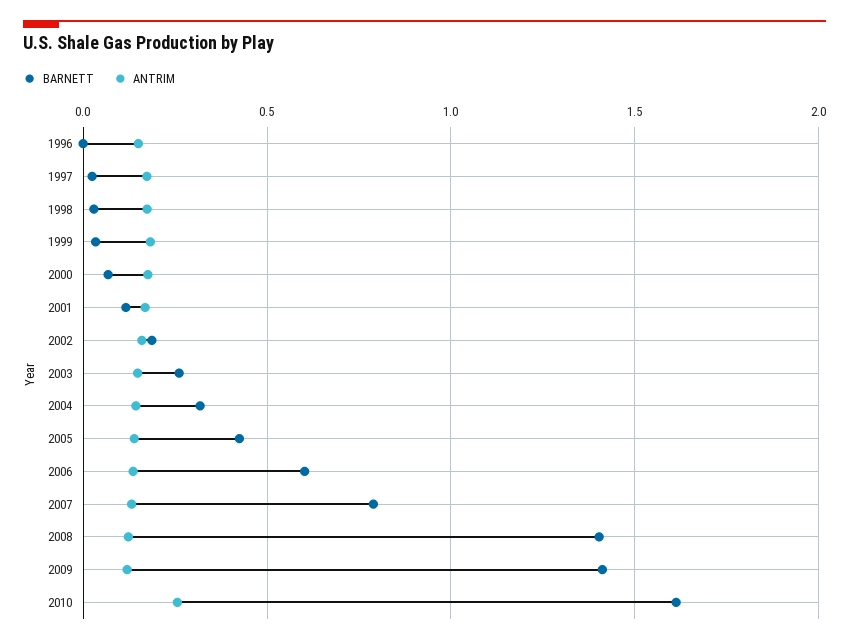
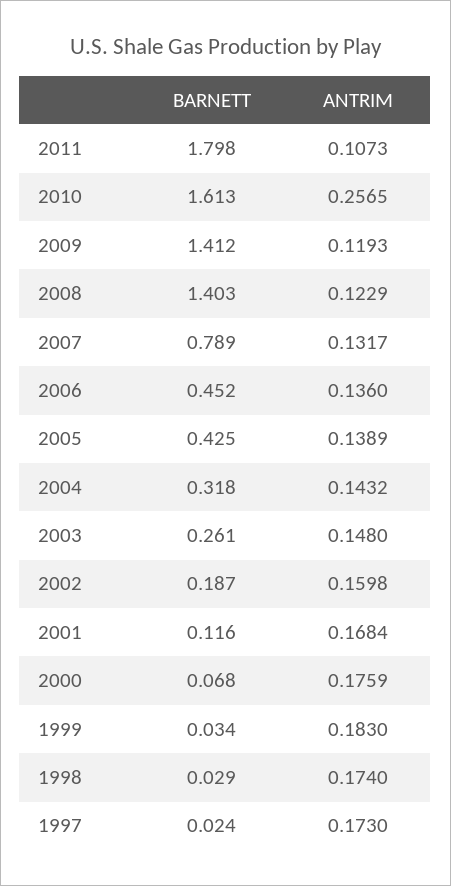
BARNETT, 1996: 0 -> none
ANTRIM, 1996: 0.15 -> none
BARNETT, 2006: 0.6 -> 0.452
BARNETT, 2011: none -> 1.798
ANTRIM, 2011: none -> 0.1073

